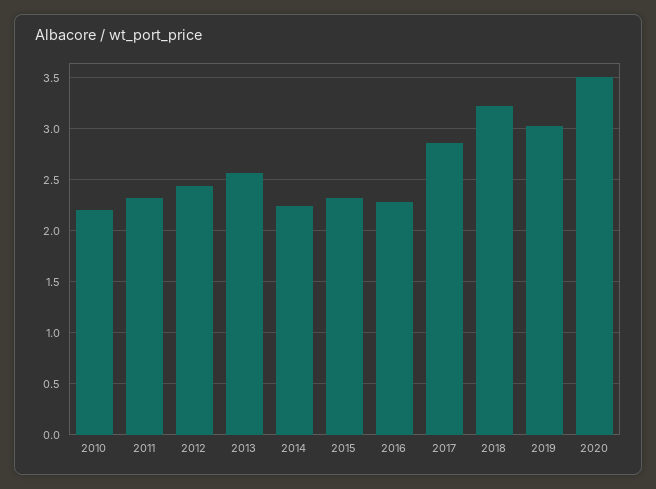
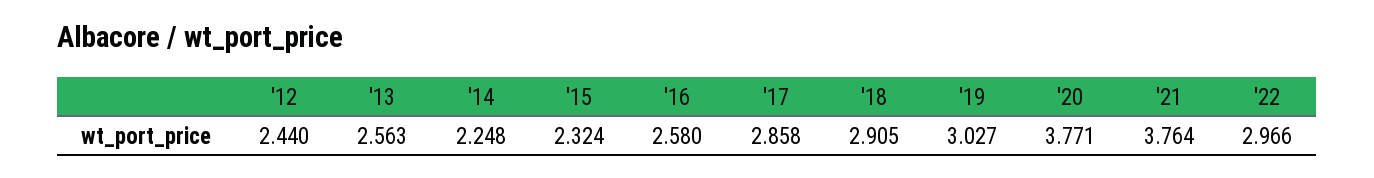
2010: 2.2 -> none
2011: 2.3 -> none
2016: 2.3 -> 2.58
2018: 3.2 -> 2.905
2020: 3.5 -> 3.771
'21: none -> 3.764
'22: none -> 2.966

